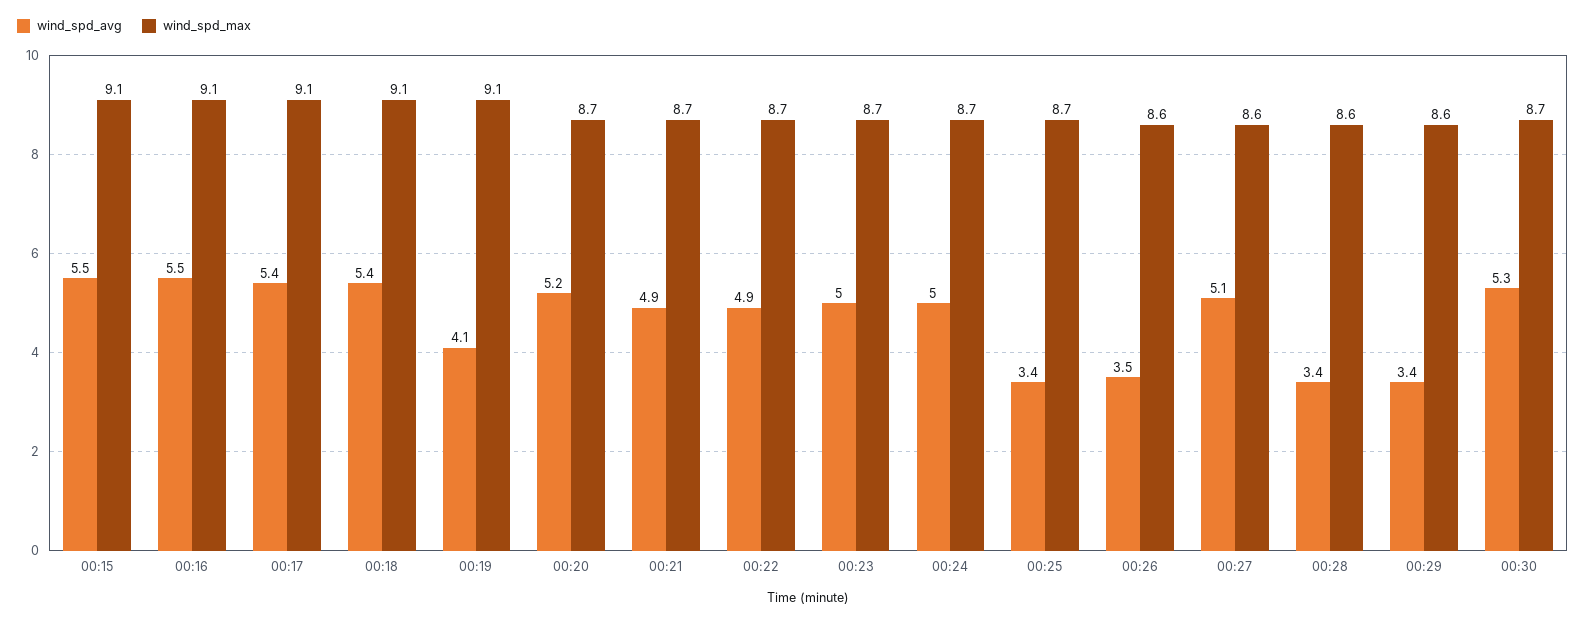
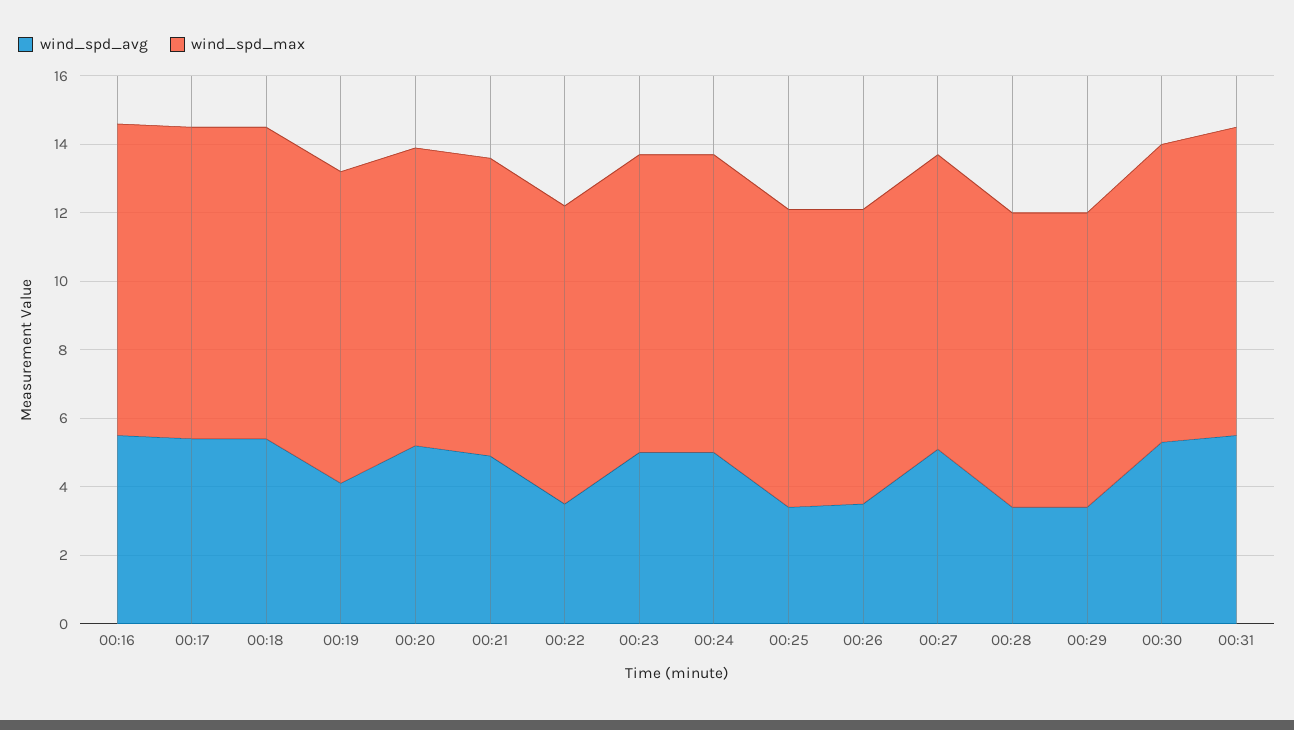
wind_spd_avg, 00:15: 5.5 -> none
wind_spd_max, 00:15: 9.1 -> none
wind_spd_avg, 00:22: 4.9 -> 3.5
wind_spd_avg, 00:31: none -> 5.5
wind_spd_max, 00:31: none -> 9

